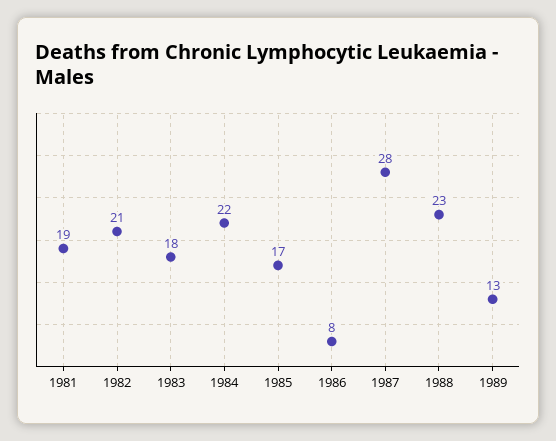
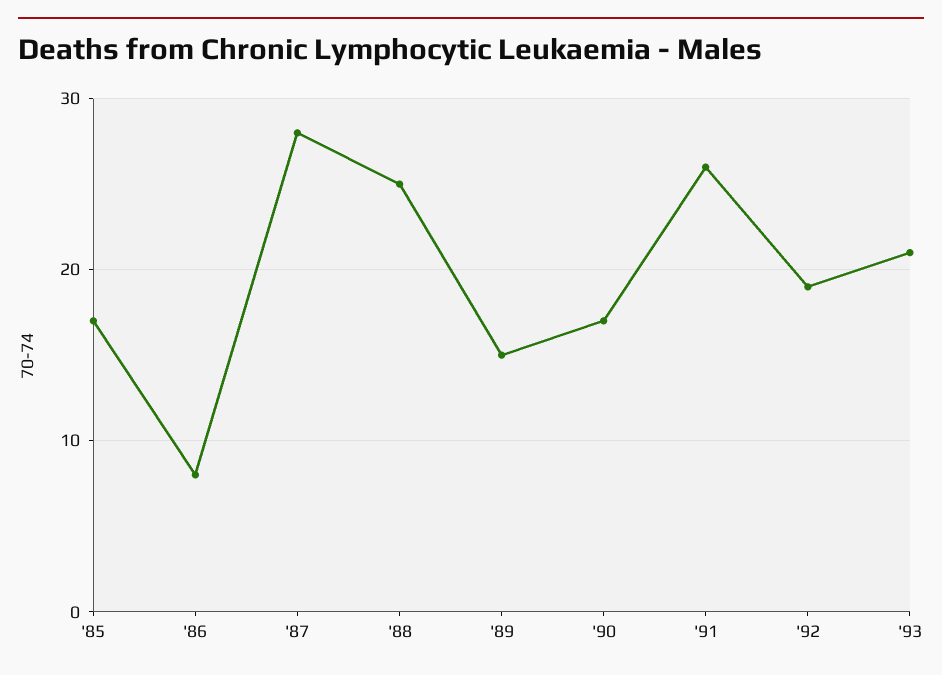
1981: 19 -> none
1982: 21 -> none
1983: 18 -> none
1984: 22 -> none
1988: 23 -> 25
1989: 13 -> 15
'90: none -> 17
'91: none -> 26
'92: none -> 19
'93: none -> 21

